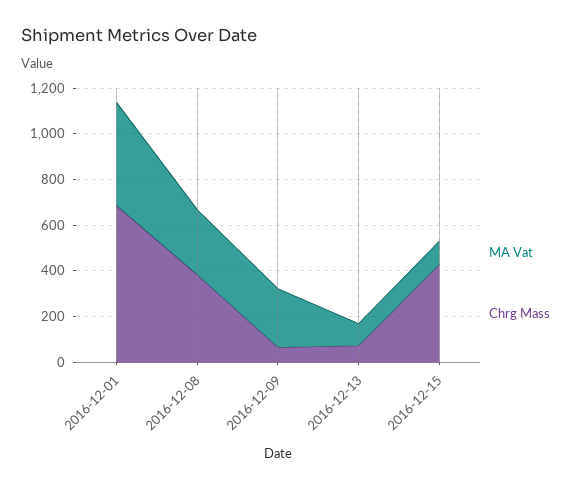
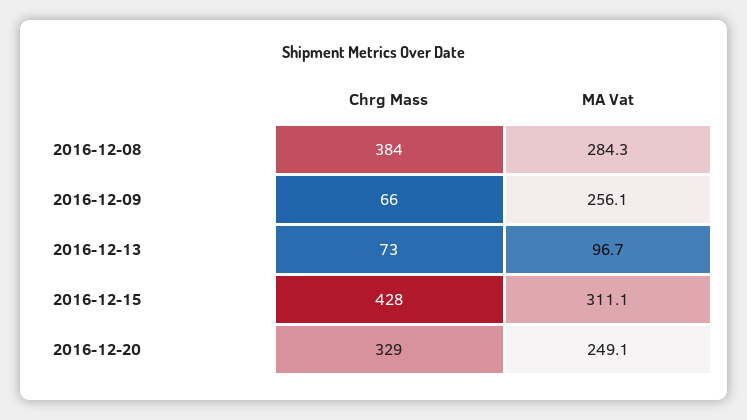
MA Vat, 2016-12-01: 450 -> none
Chrg Mass, 2016-12-01: 700 -> none
MA Vat, 2016-12-15: 100 -> 311.1
Chrg Mass, 2016-12-20: none -> 329
MA Vat, 2016-12-20: none -> 249.1

